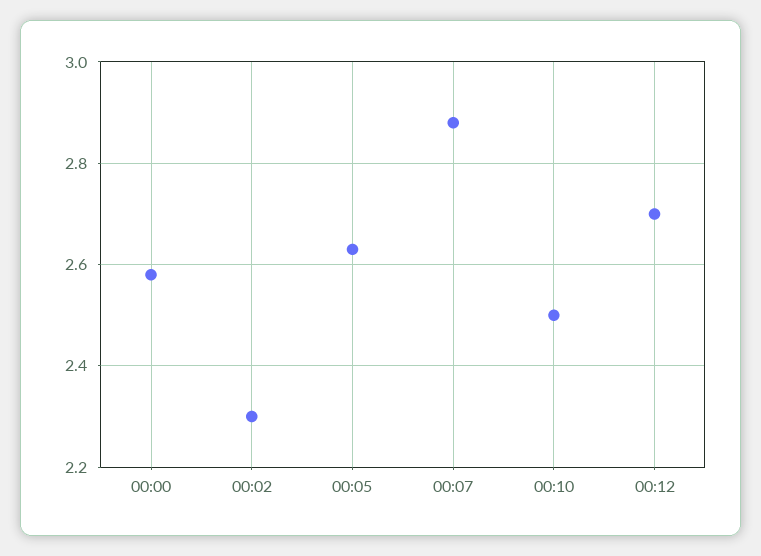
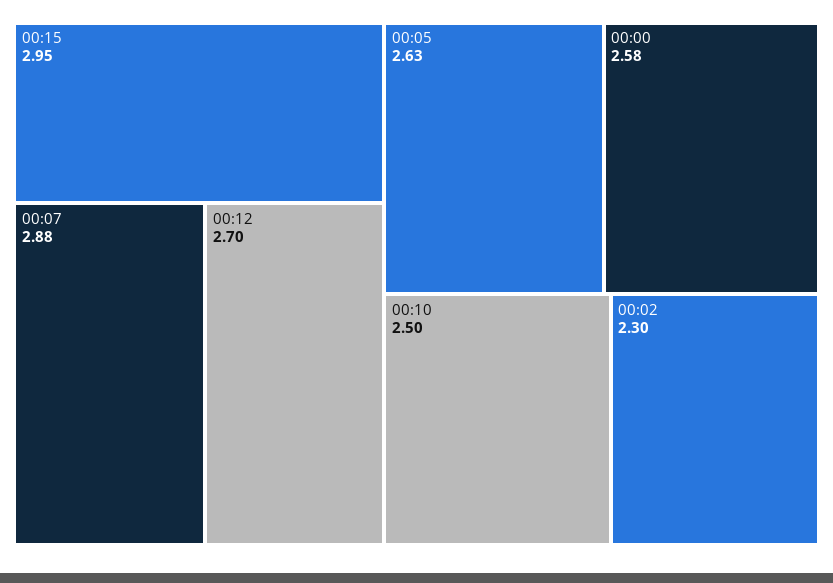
00:15: none -> 2.95

